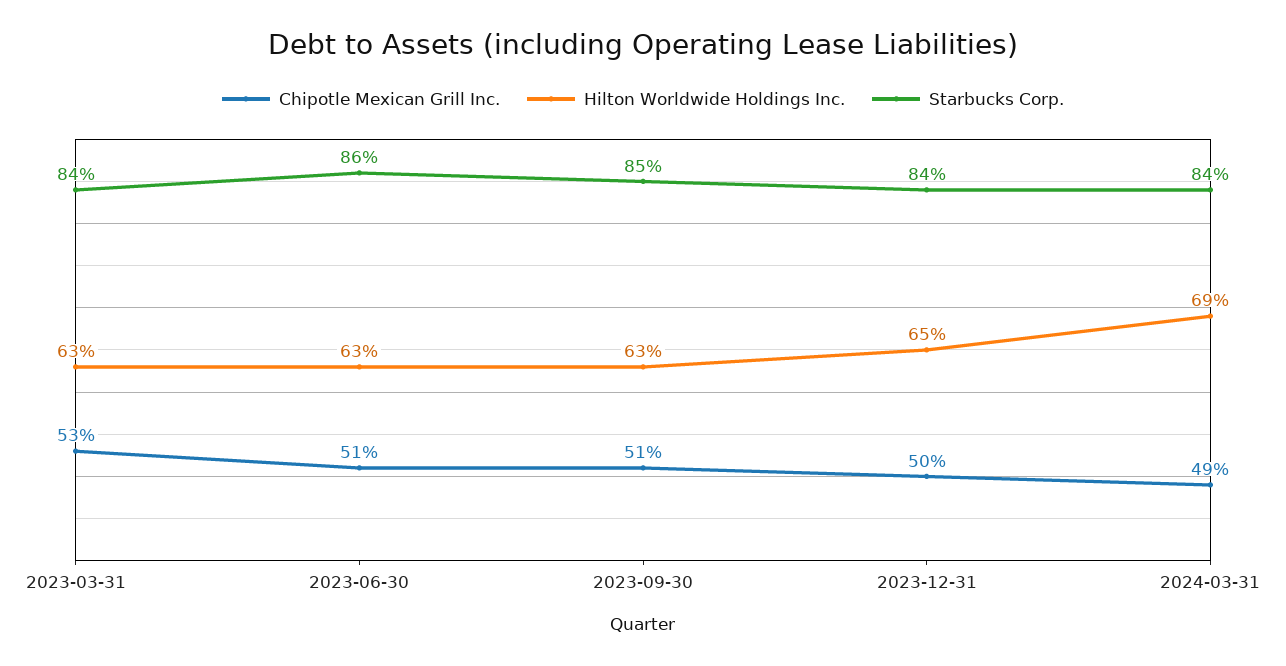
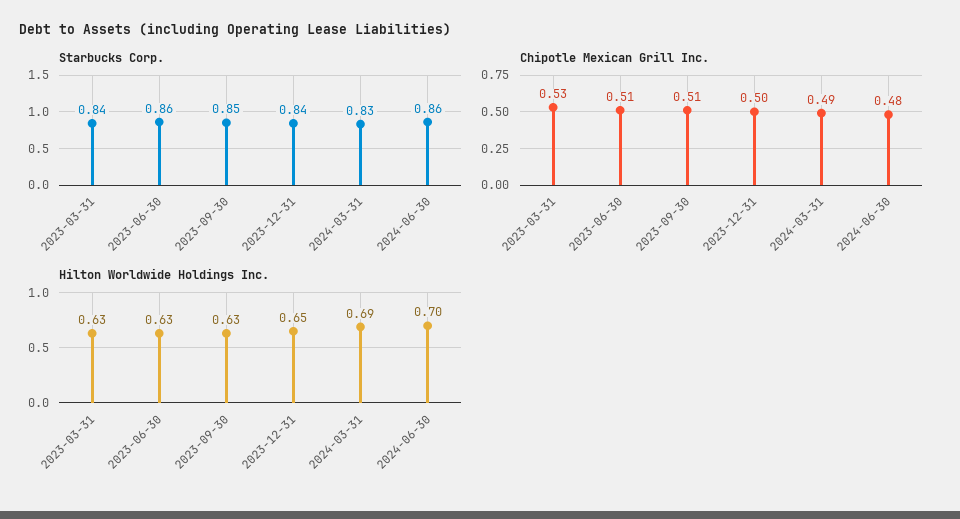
Starbucks Corp., 2024-03-31: 0.84 -> 0.83
Starbucks Corp., 2024-06-30: none -> 0.86
Chipotle Mexican Grill Inc., 2024-06-30: none -> 0.48
Hilton Worldwide Holdings Inc., 2024-06-30: none -> 0.7

